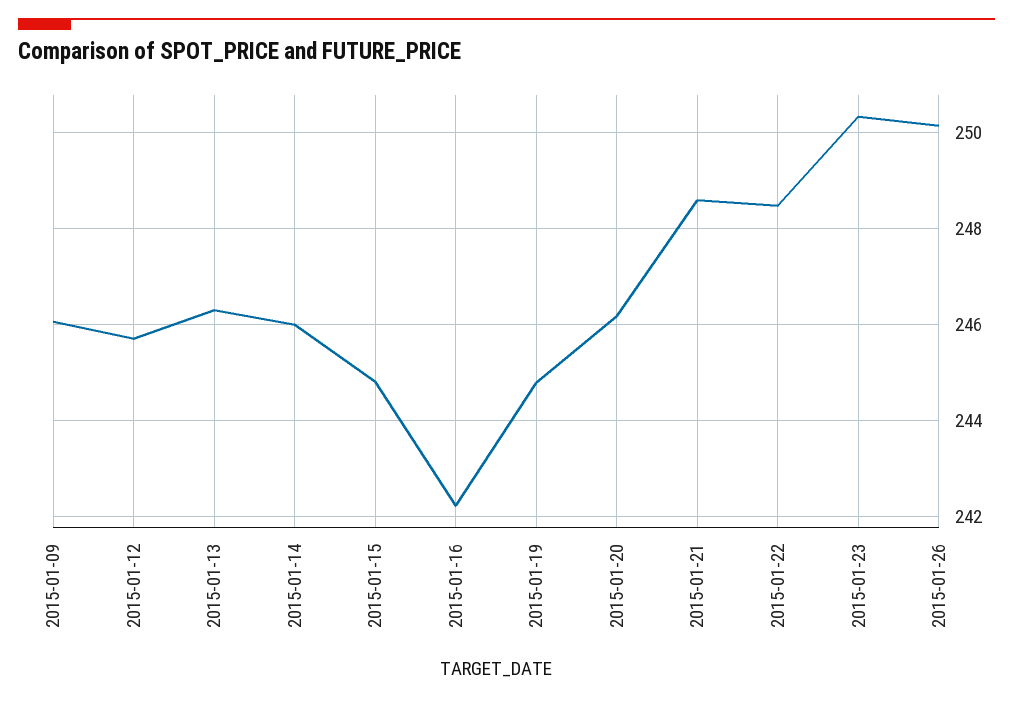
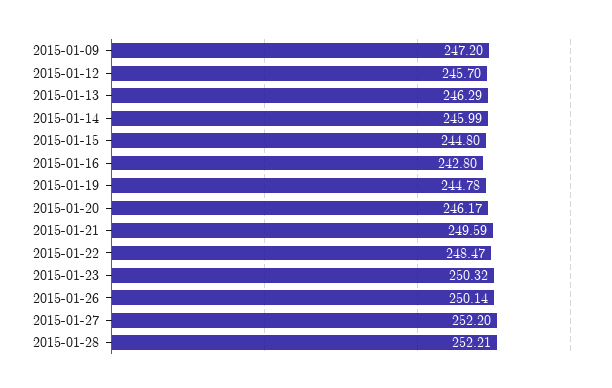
2015-01-09: 246 -> 247.2
2015-01-16: 242.2 -> 242.8
2015-01-21: 248.6 -> 249.59
2015-01-27: none -> 252.2
2015-01-28: none -> 252.21

